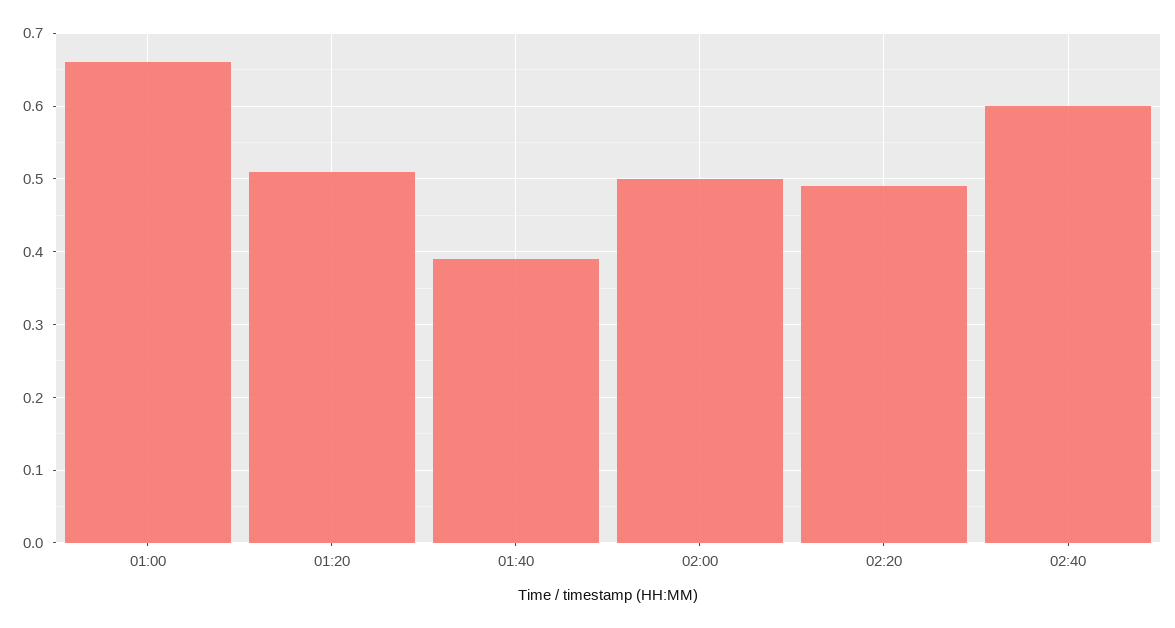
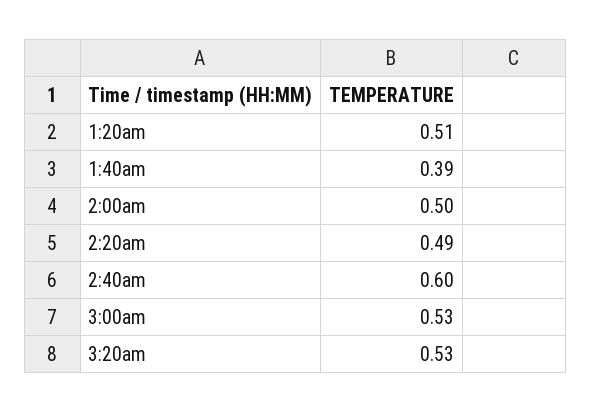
01:00: 0.66 -> none
3:00am: none -> 0.53
3:20am: none -> 0.53

